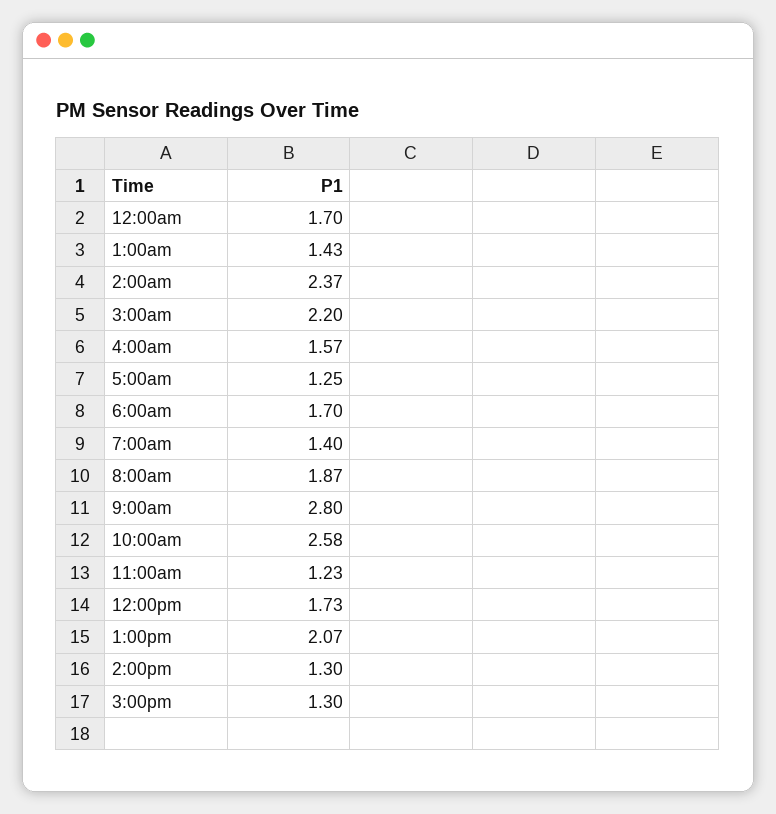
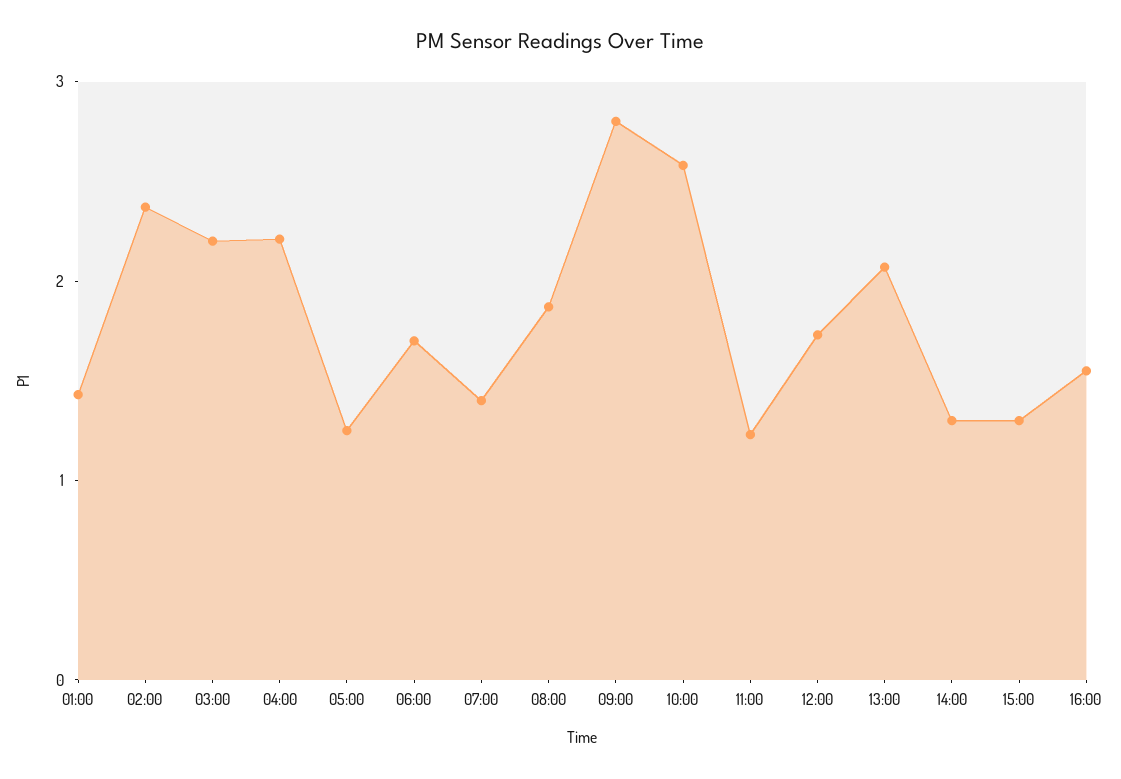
12:00am: 1.7 -> none
4:00am: 1.57 -> 2.2
16:00: none -> 1.6

